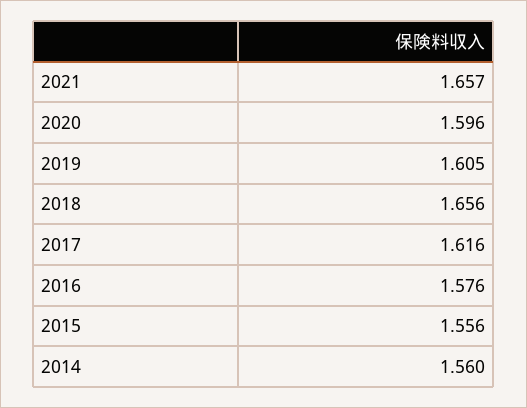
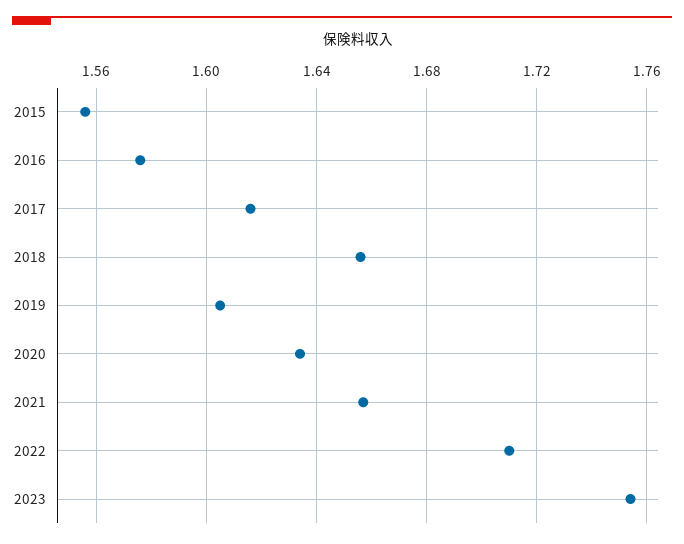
2020: 1.596 -> 1.635
2014: 1.56 -> none
2022: none -> 1.71
2023: none -> 1.755

